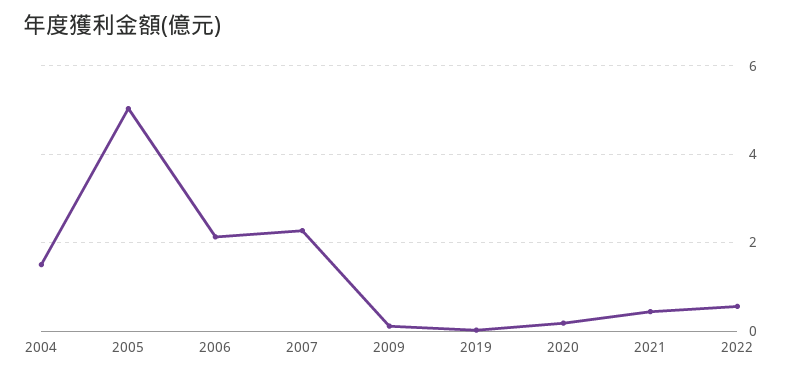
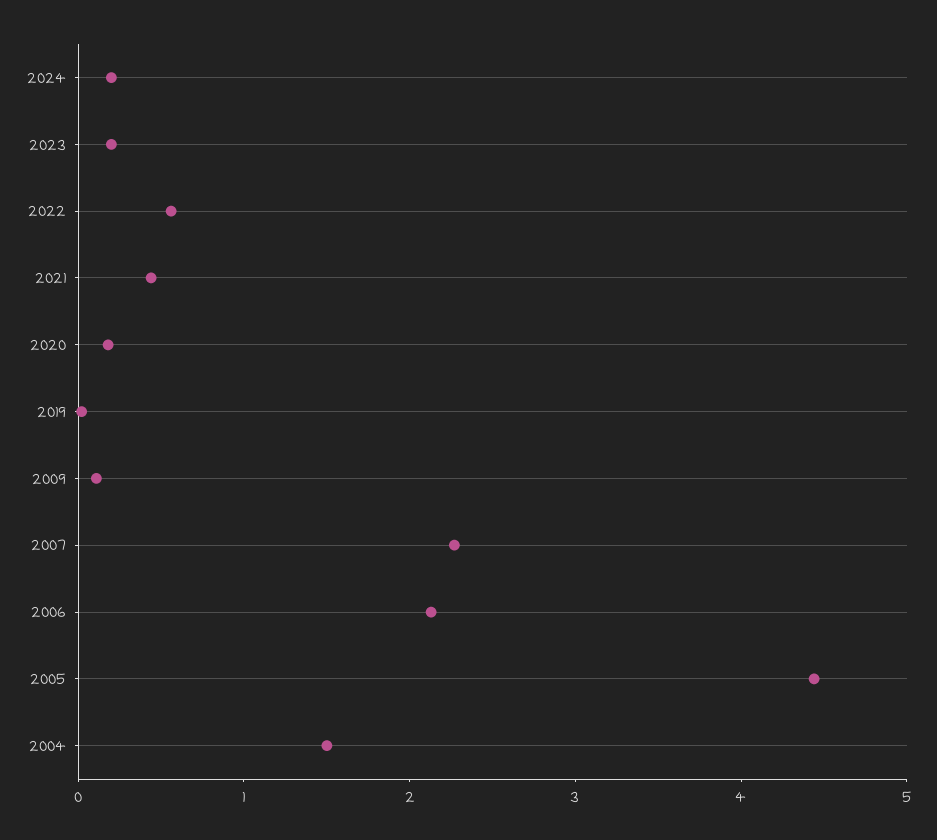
2005: 5 -> 4.4
2024: none -> 0.2
2023: none -> 0.2

